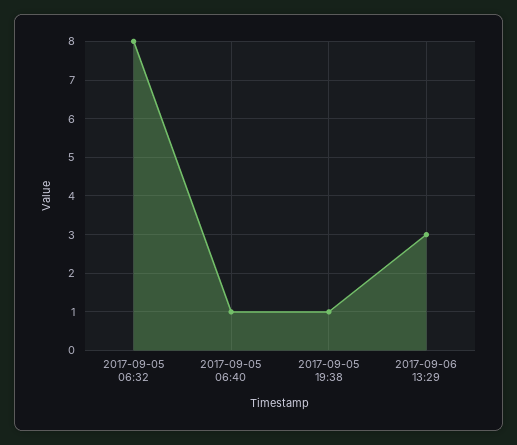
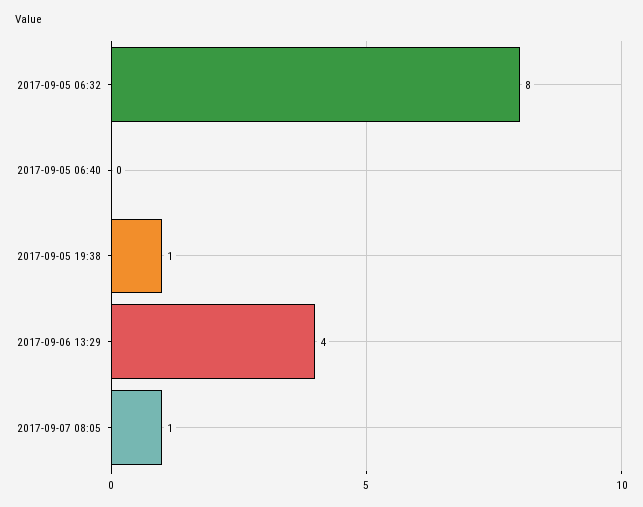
2017-09-05 06:40: 1 -> 0
2017-09-06 13:29: 3 -> 4
2017-09-07 08:05: none -> 1

